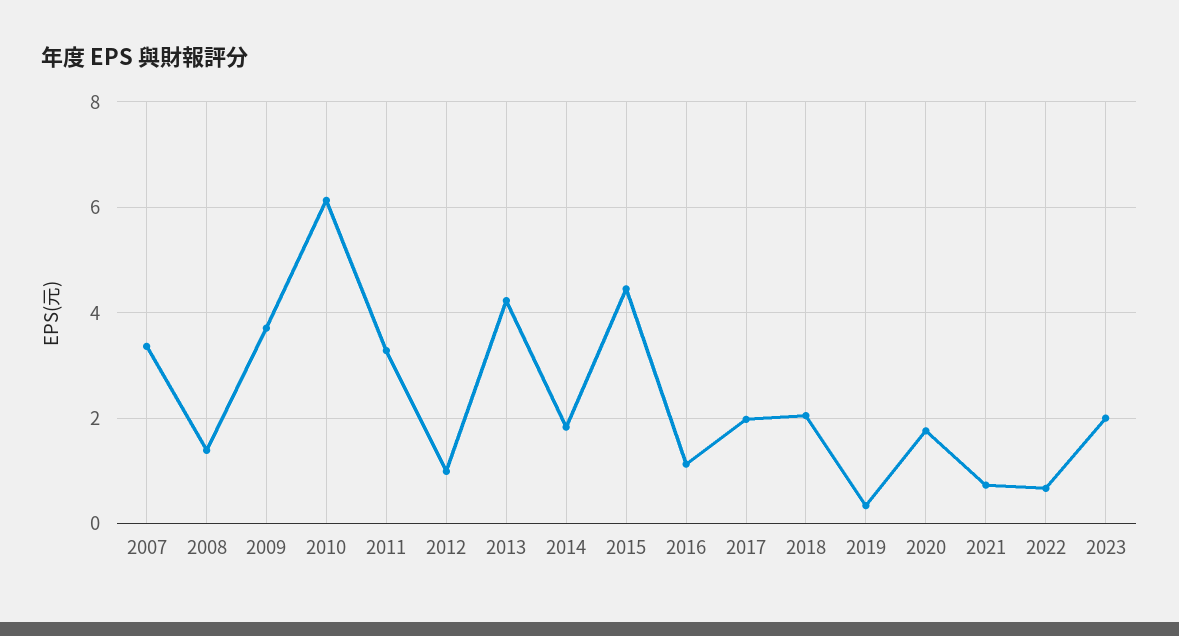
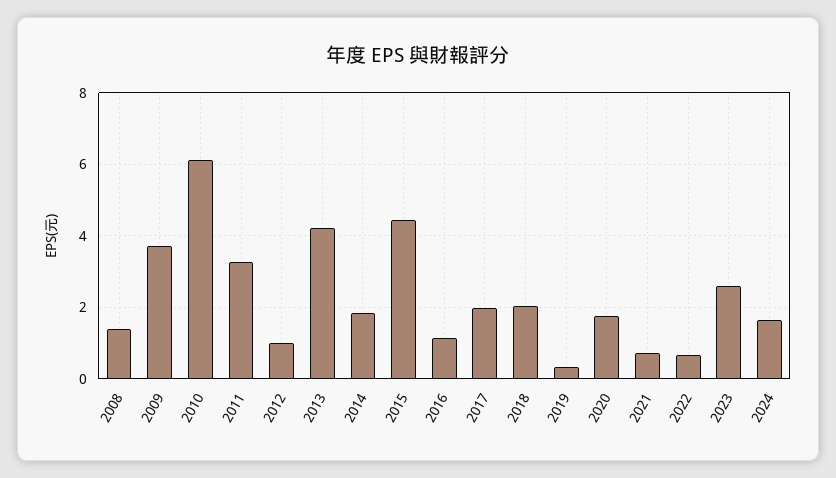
2007: 3.4 -> none
2023: 2 -> 2.6
2024: none -> 1.6

